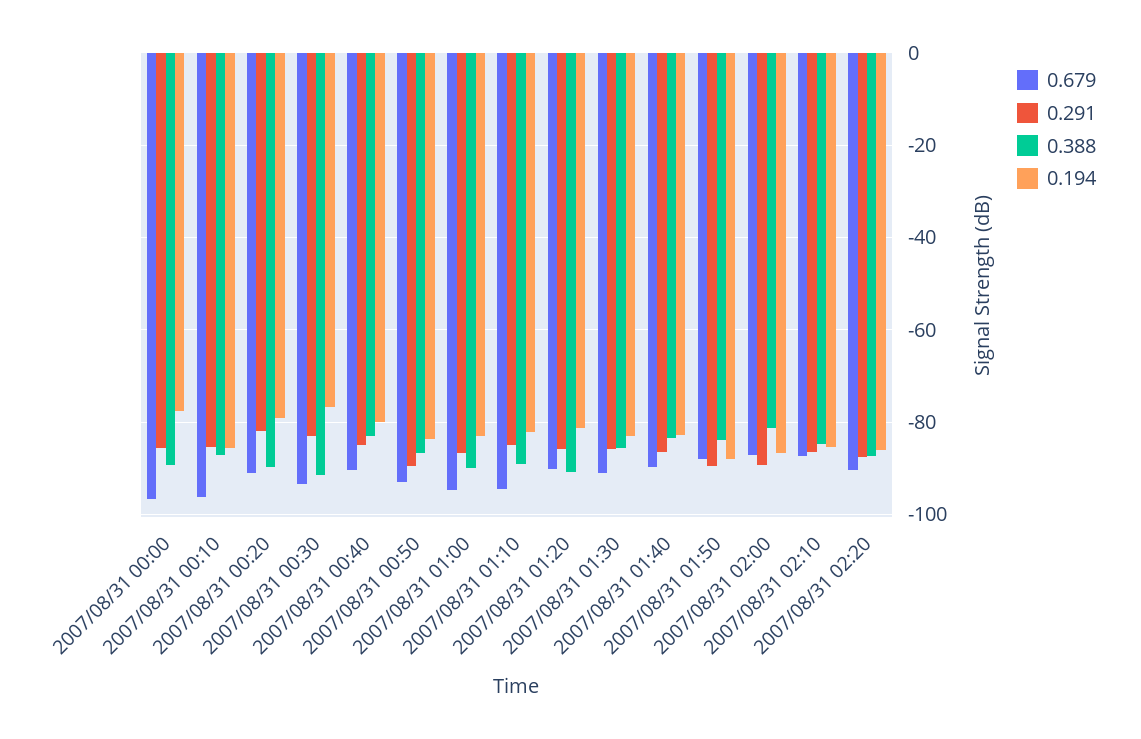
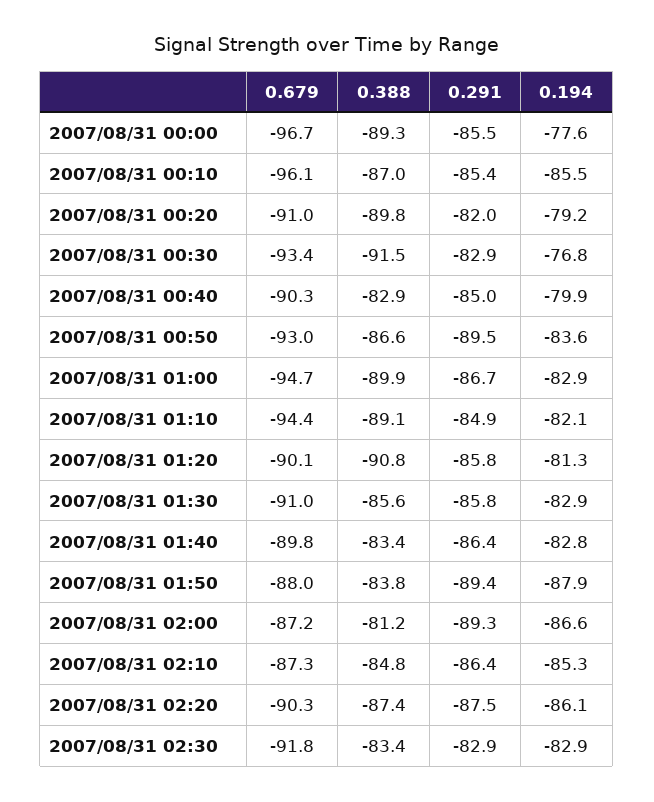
0.679, 2007/08/31 02:30: none -> -91.8
0.388, 2007/08/31 02:30: none -> -83.4
0.291, 2007/08/31 02:30: none -> -82.9
0.194, 2007/08/31 02:30: none -> -82.9

